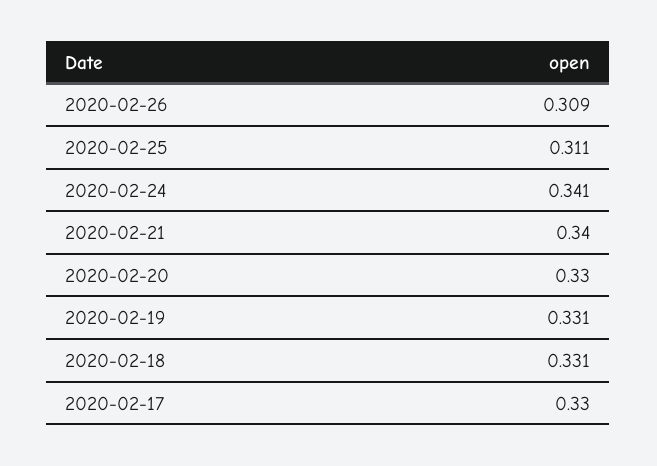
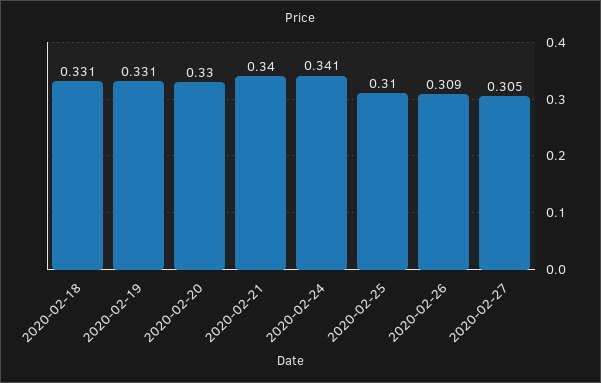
2020-02-25: 0.311 -> 0.31
2020-02-17: 0.33 -> none
2020-02-27: none -> 0.305

